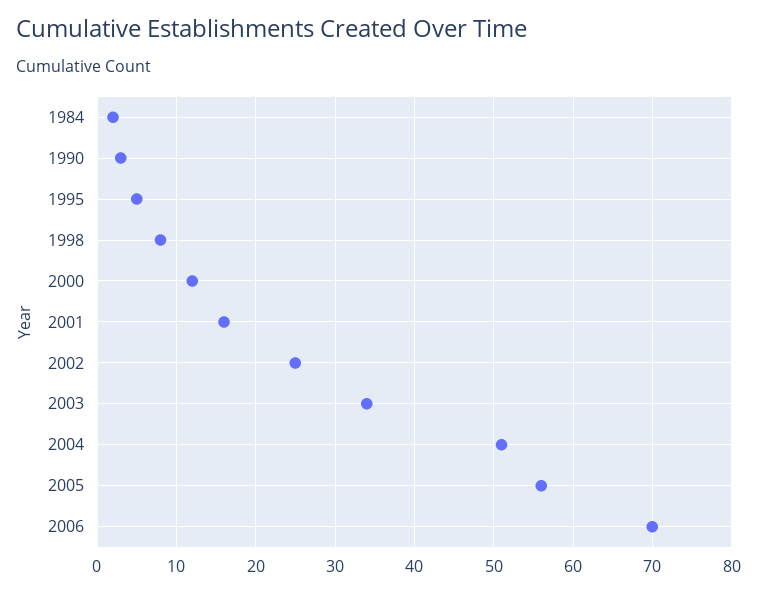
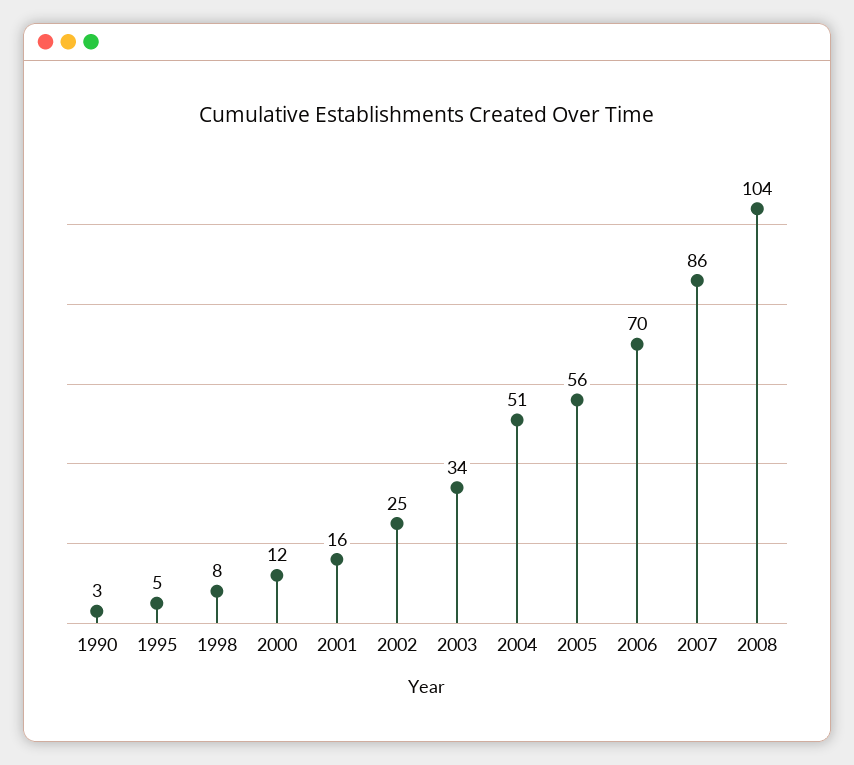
1984: 2 -> none
2007: none -> 86
2008: none -> 104

